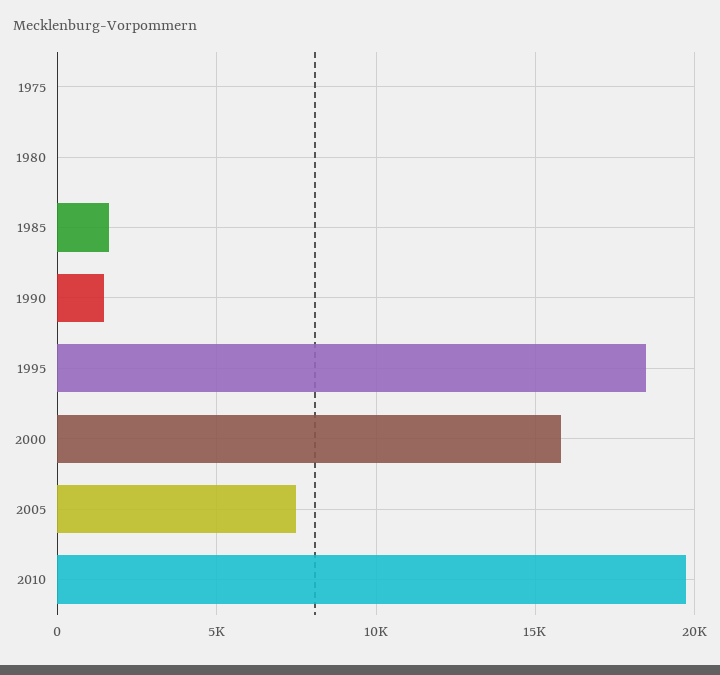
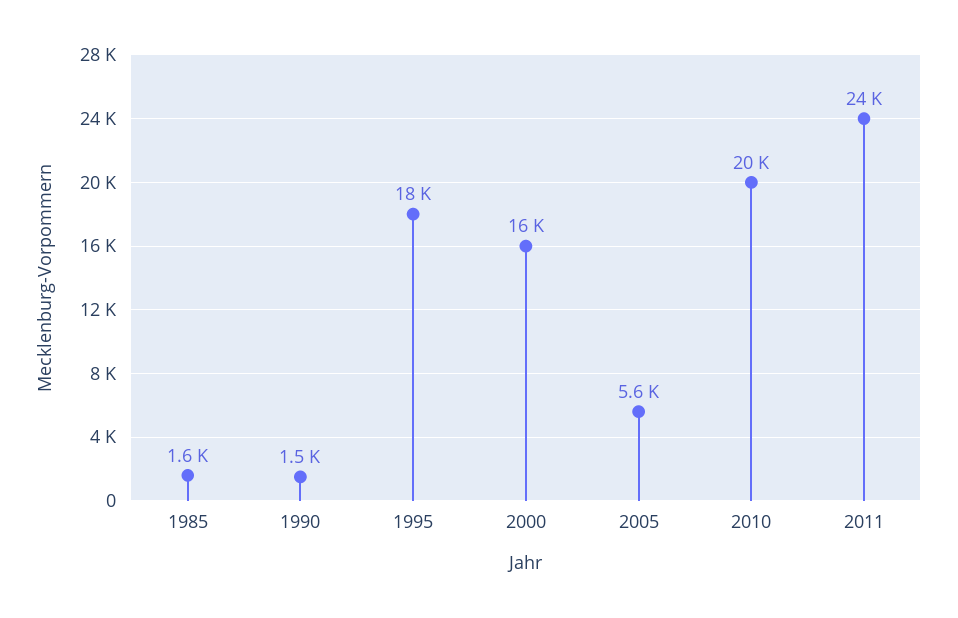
1975: 0 -> none
1980: 0 -> none
2005: 7500 -> 5600
2011: none -> 24000

